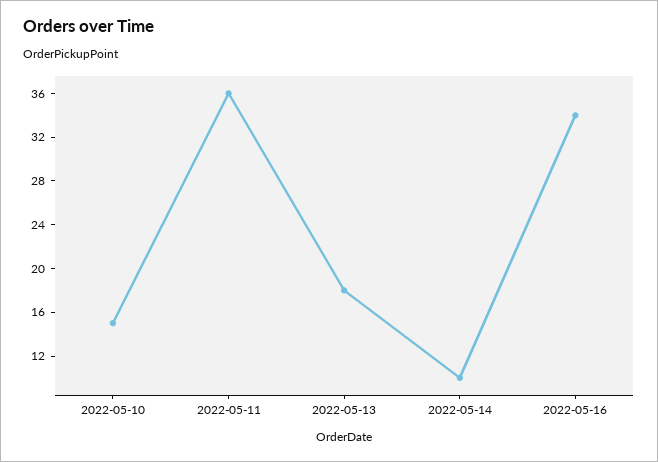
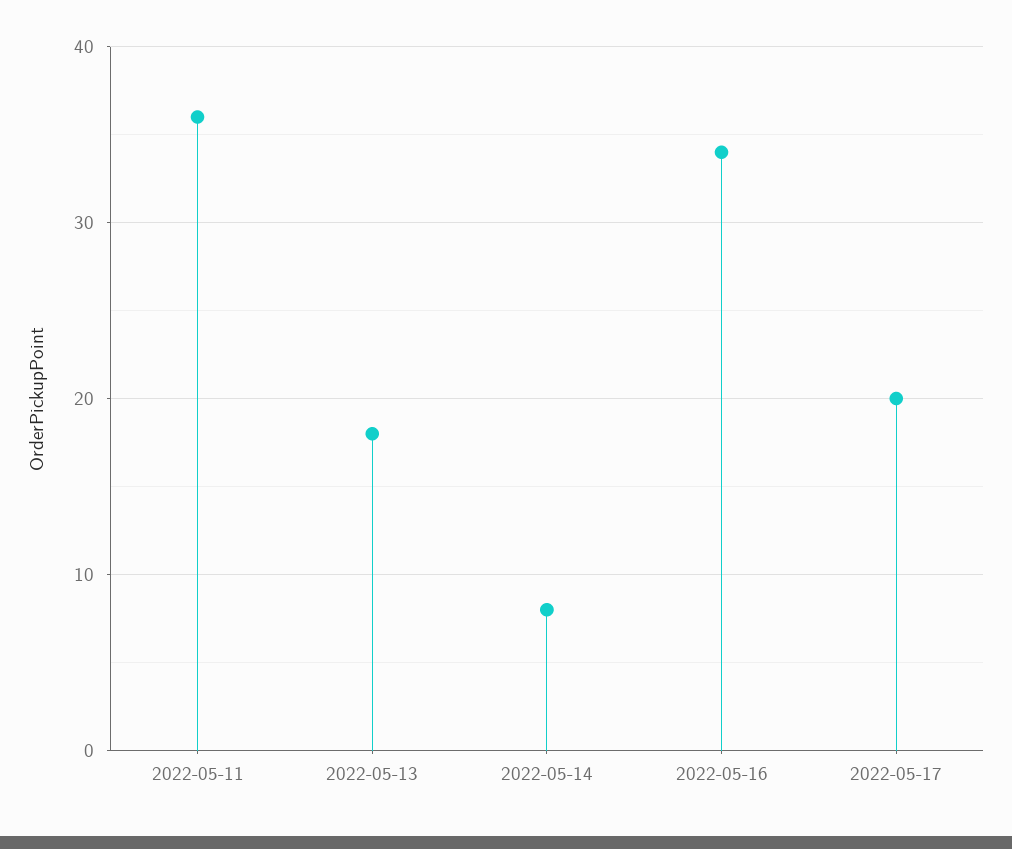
2022-05-10: 15 -> none
2022-05-14: 10 -> 8
2022-05-17: none -> 20

